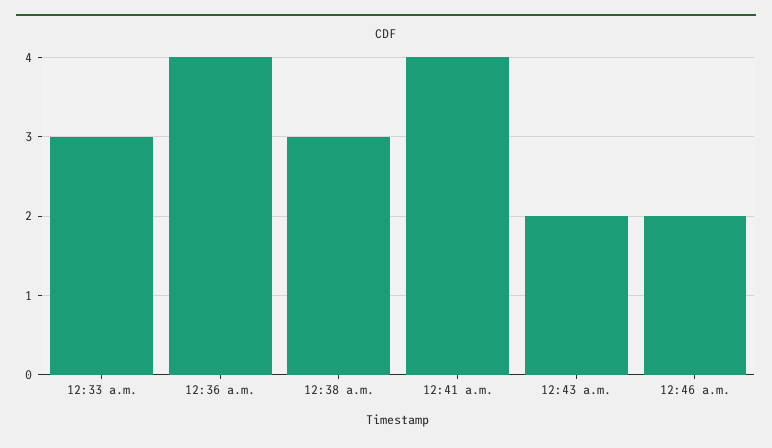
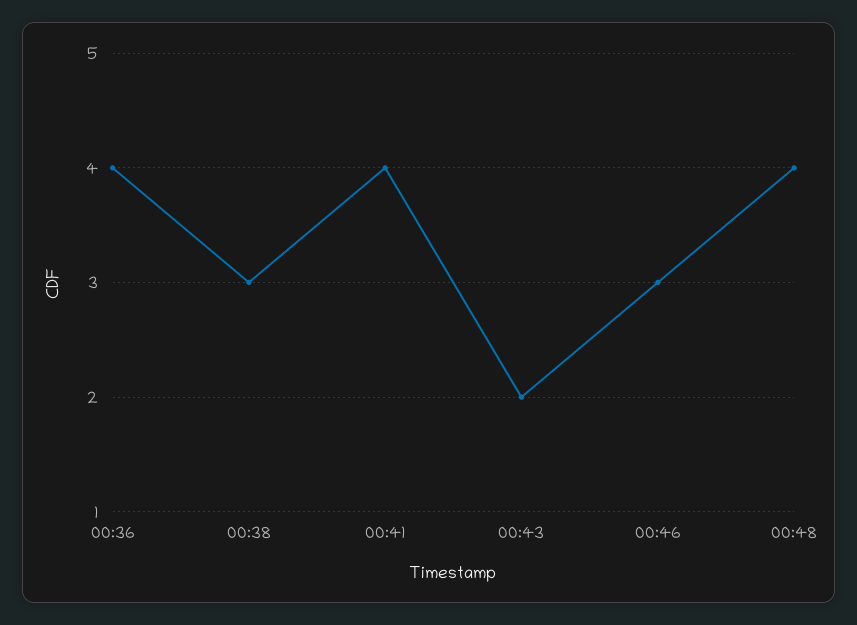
12:33 a.m.: 3 -> none
12:46 a.m.: 2 -> 3
00:48: none -> 4

